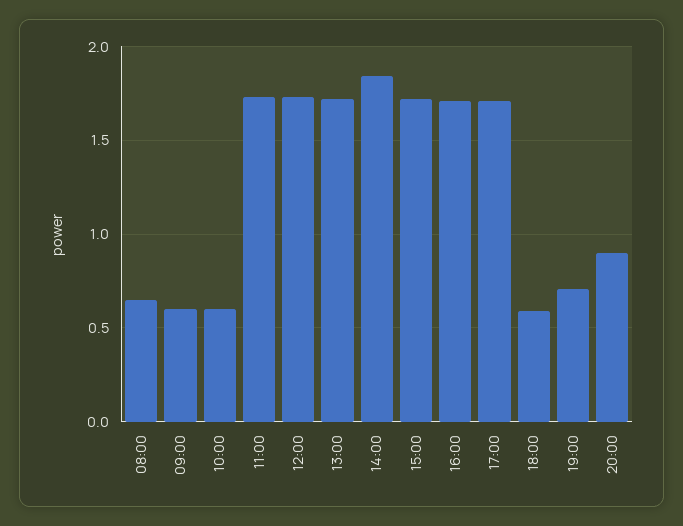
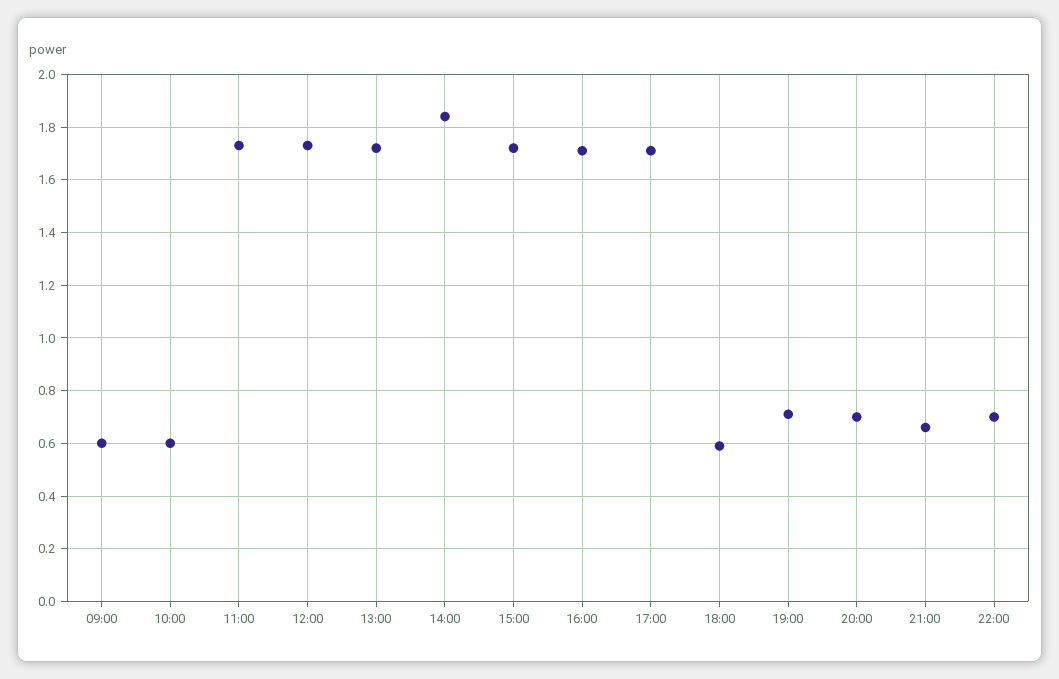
08:00: 0.65 -> none
20:00: 0.9 -> 0.7
21:00: none -> 0.65
22:00: none -> 0.7

